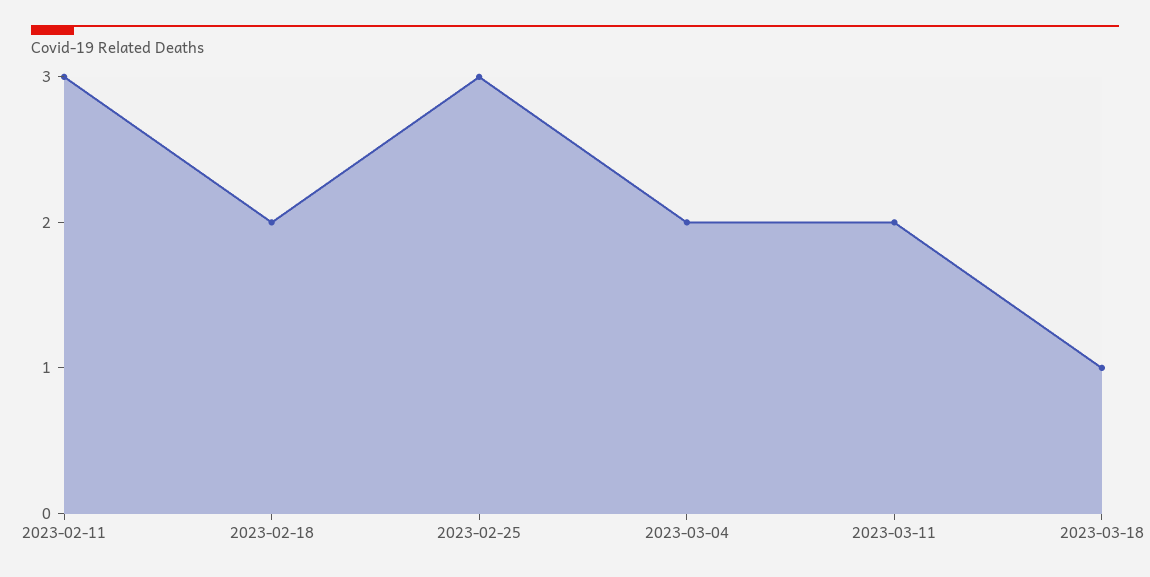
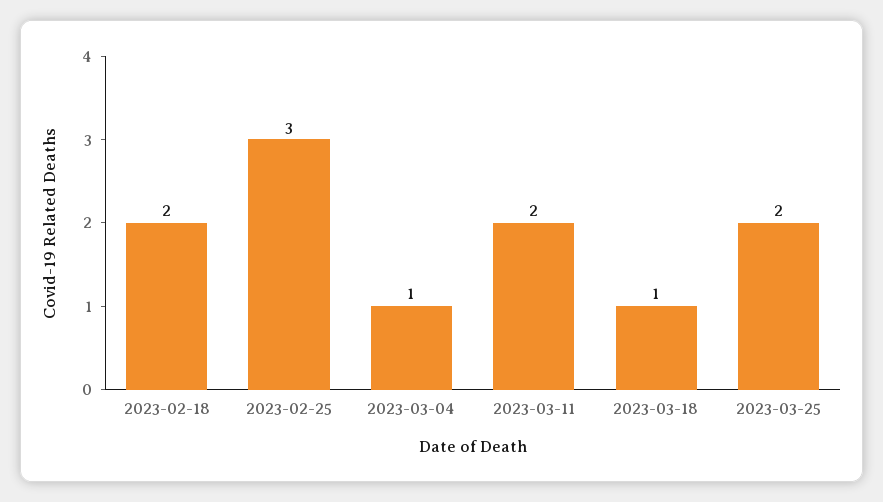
2023-02-11: 3 -> none
2023-03-04: 2 -> 1
2023-03-25: none -> 2

